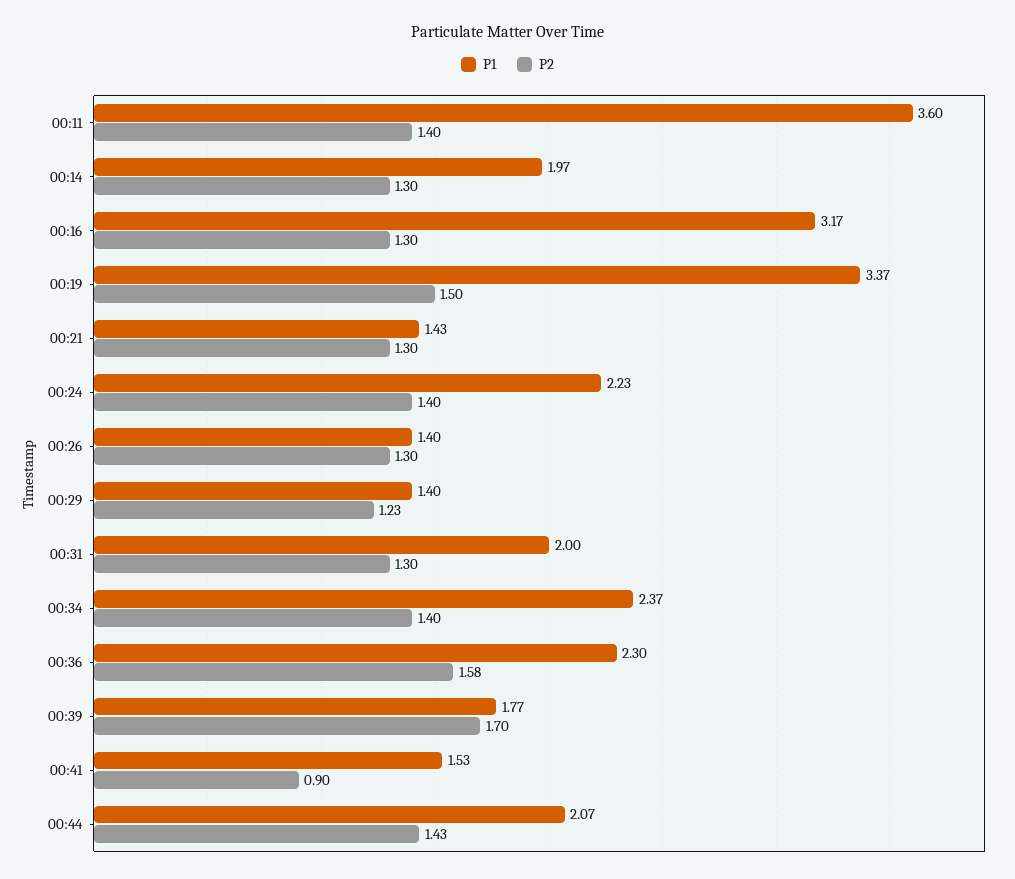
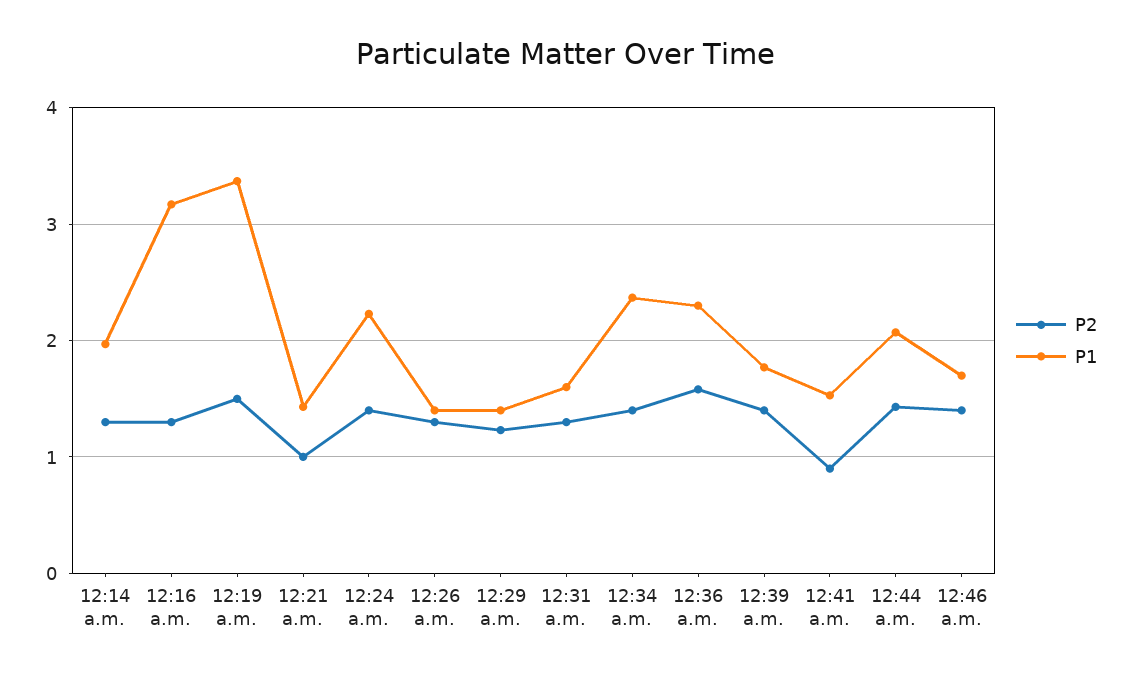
P1, 00:11: 3.6 -> none
P2, 00:11: 1.4 -> none
P2, 00:21: 1.3 -> 1
P1, 00:31: 2 -> 1.6
P2, 00:39: 1.7 -> 1.4
P2, 12:46 a.m.: none -> 1.4
P1, 12:46 a.m.: none -> 1.7

